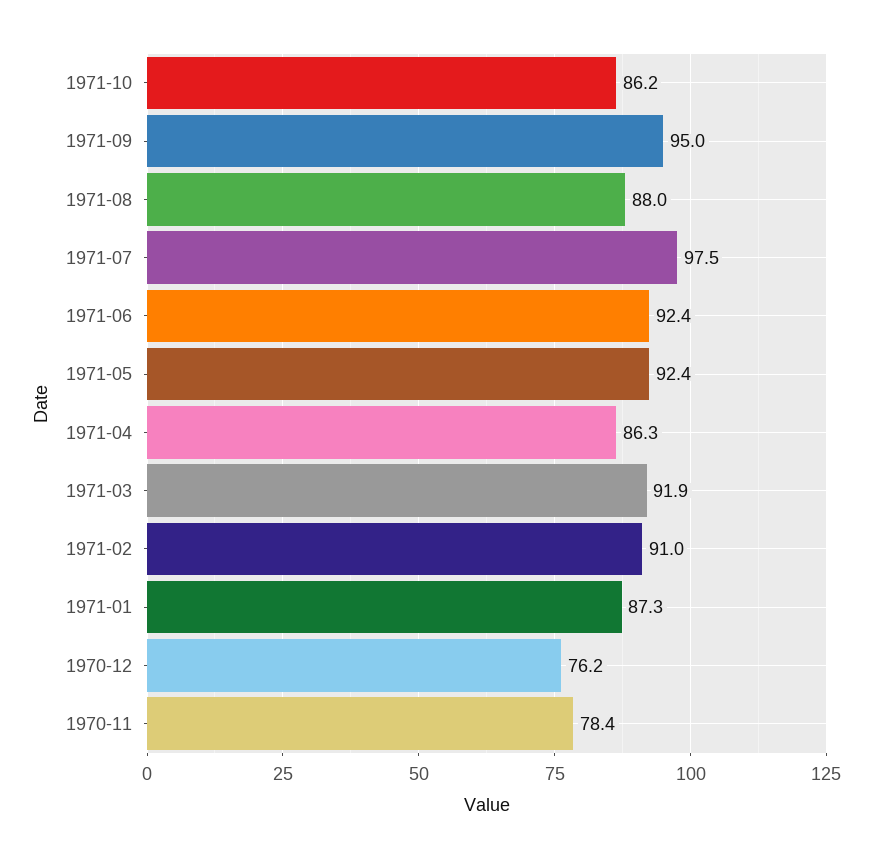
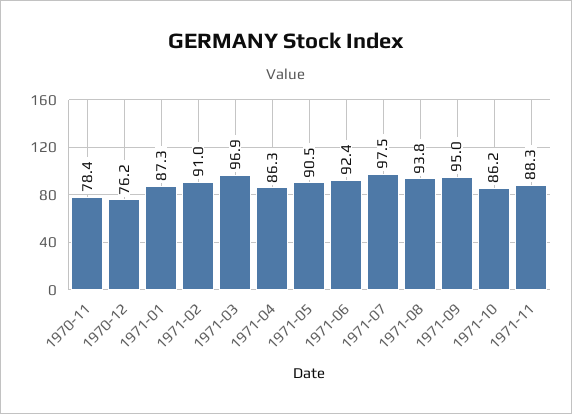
1971-08: 88 -> 93.8
1971-05: 92.4 -> 90.5
1971-03: 91.9 -> 96.9
1971-11: none -> 88.3

